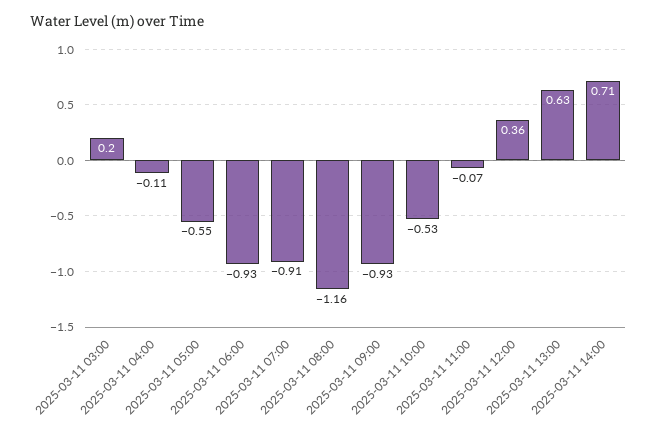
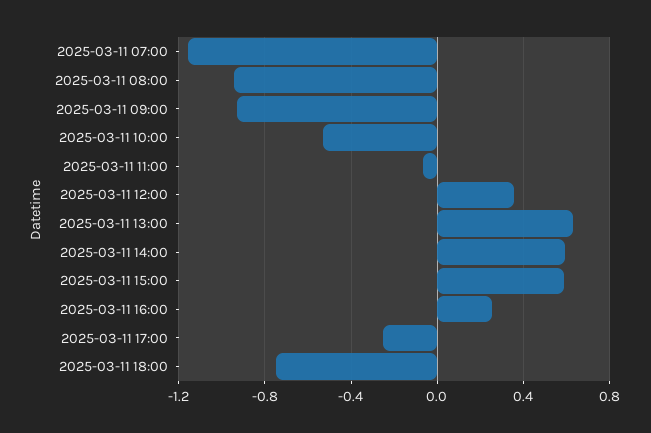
2025-03-11 03:00: 0.2 -> none
2025-03-11 04:00: -0.11 -> none
2025-03-11 05:00: -0.55 -> none
2025-03-11 06:00: -0.93 -> none
2025-03-11 07:00: -0.91 -> -1.15
2025-03-11 08:00: -1.16 -> -0.95
2025-03-11 14:00: 0.71 -> 0.6
2025-03-11 15:00: none -> 0.6
2025-03-11 16:00: none -> 0.25
2025-03-11 17:00: none -> -0.25
2025-03-11 18:00: none -> -0.75

